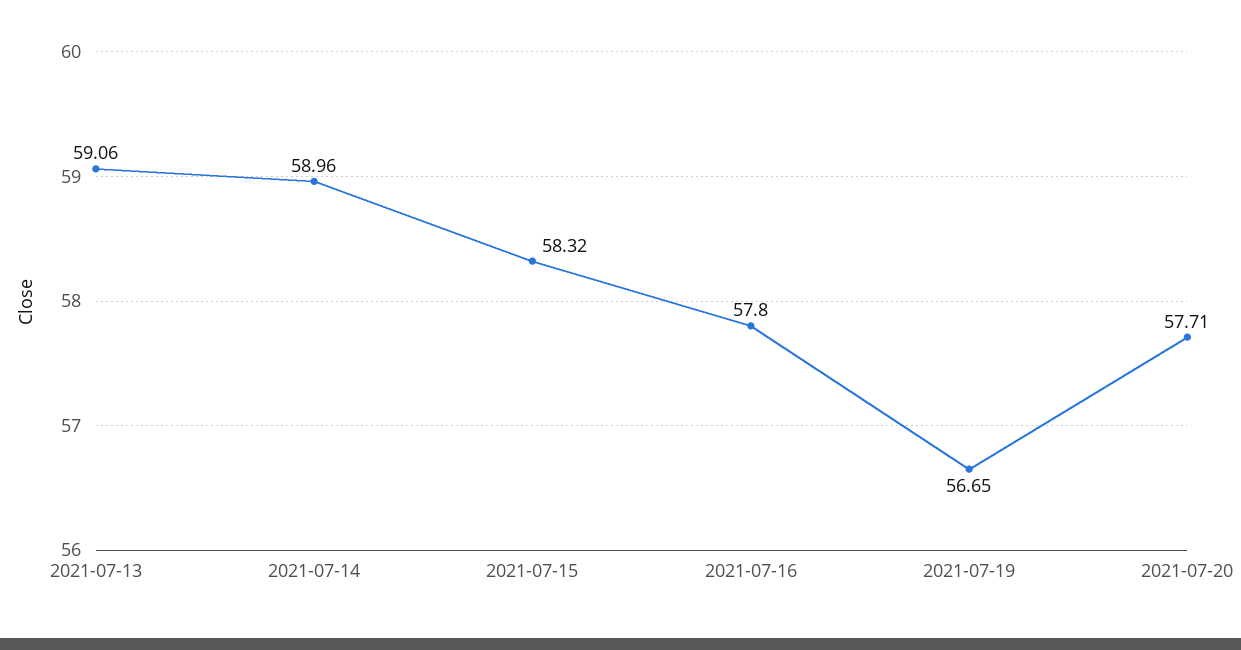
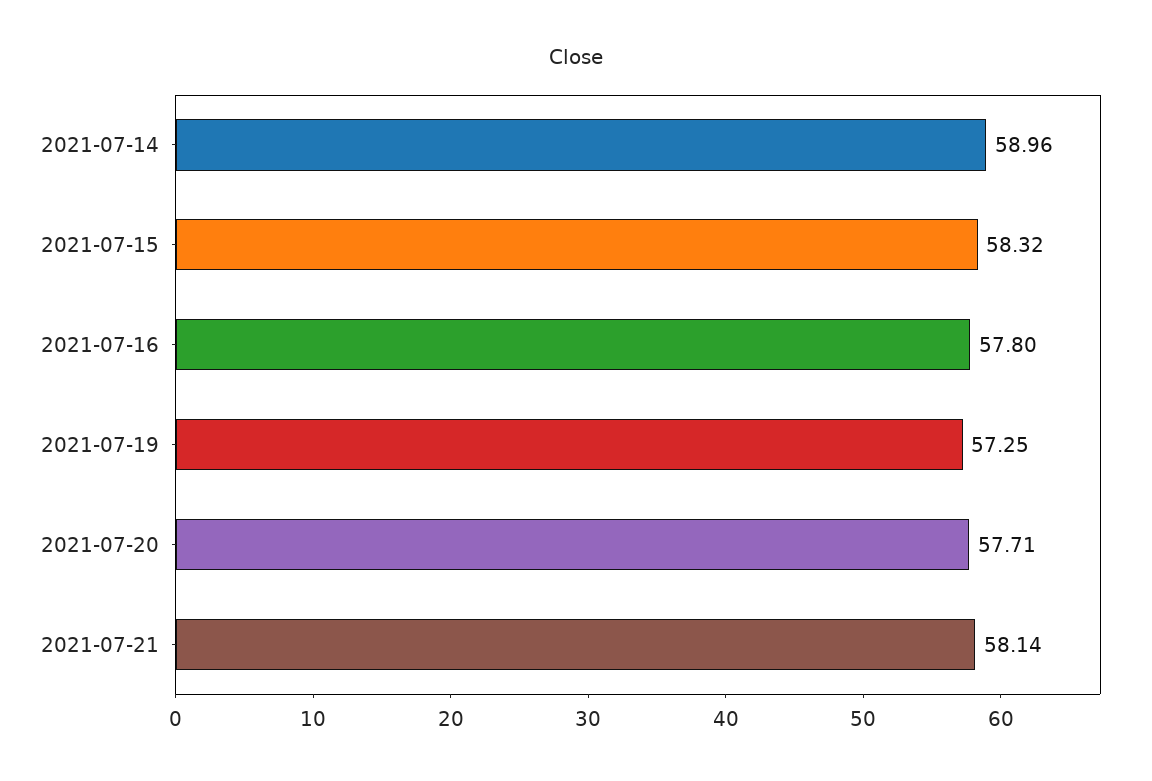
2021-07-13: 59.06 -> none
2021-07-19: 56.65 -> 57.25
2021-07-21: none -> 58.14

